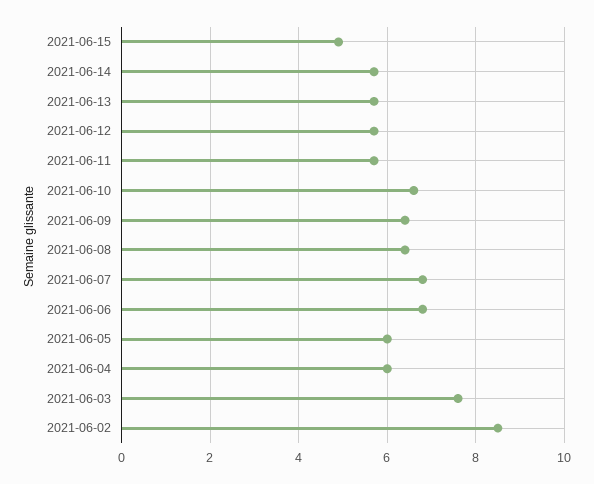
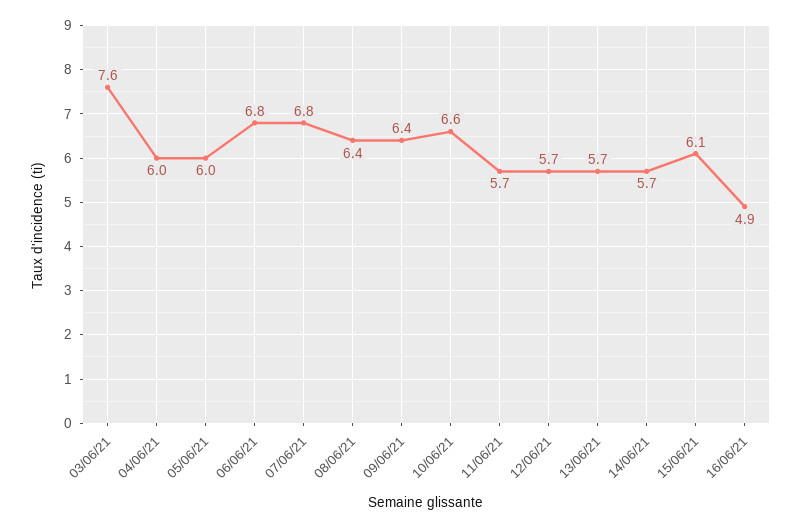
2021-06-15: 5 -> 6.1
2021-06-02: 8.5 -> none
16/06/21: none -> 4.9

